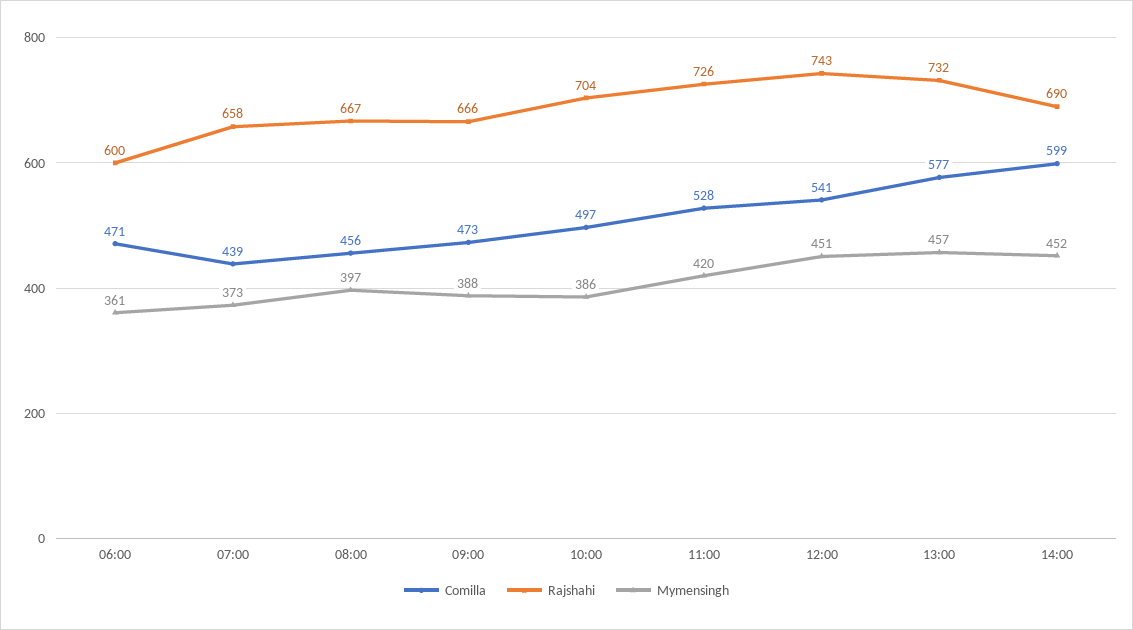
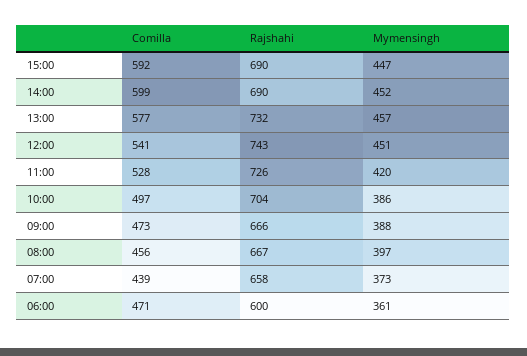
Comilla, 15:00: none -> 592
Rajshahi, 15:00: none -> 690
Mymensingh, 15:00: none -> 447

